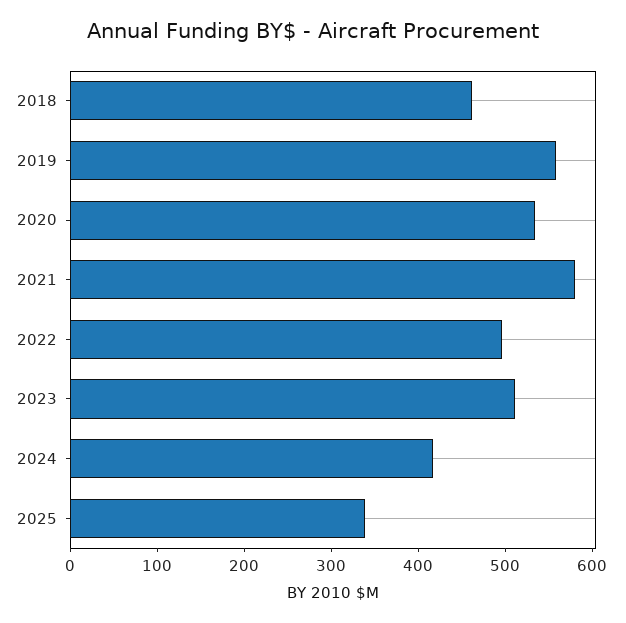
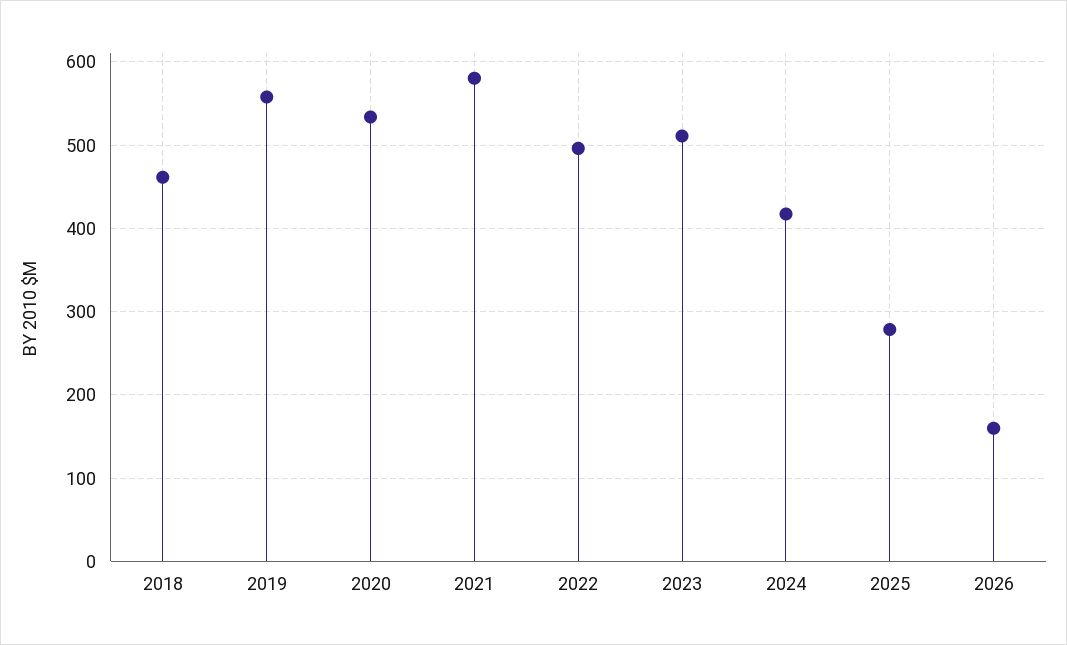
2025: 340 -> 280
2026: none -> 160

